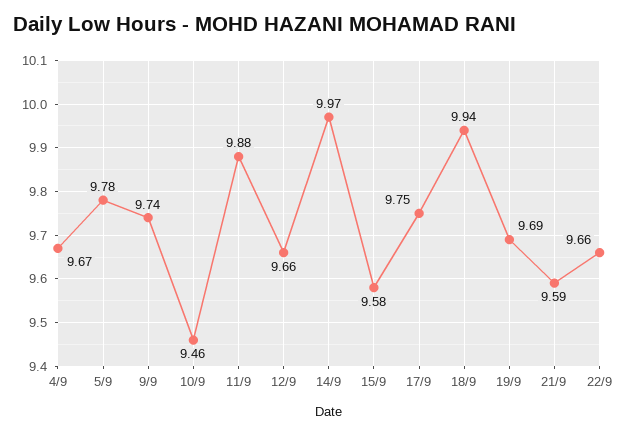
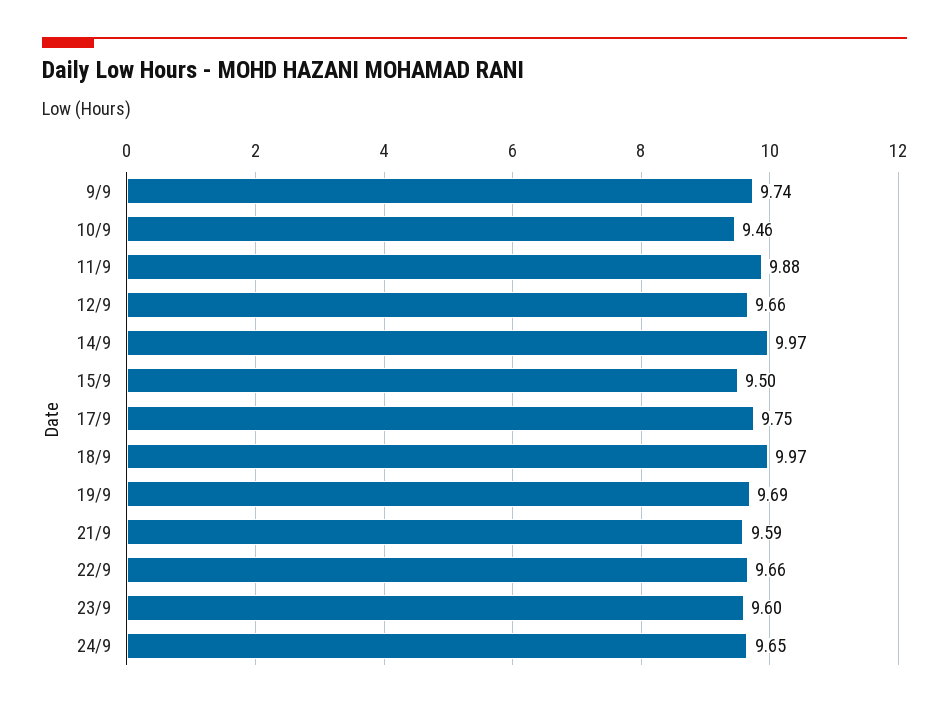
4/9: 9.67 -> none
5/9: 9.78 -> none
15/9: 9.58 -> 9.5
18/9: 9.94 -> 9.97
23/9: none -> 9.6
24/9: none -> 9.65

